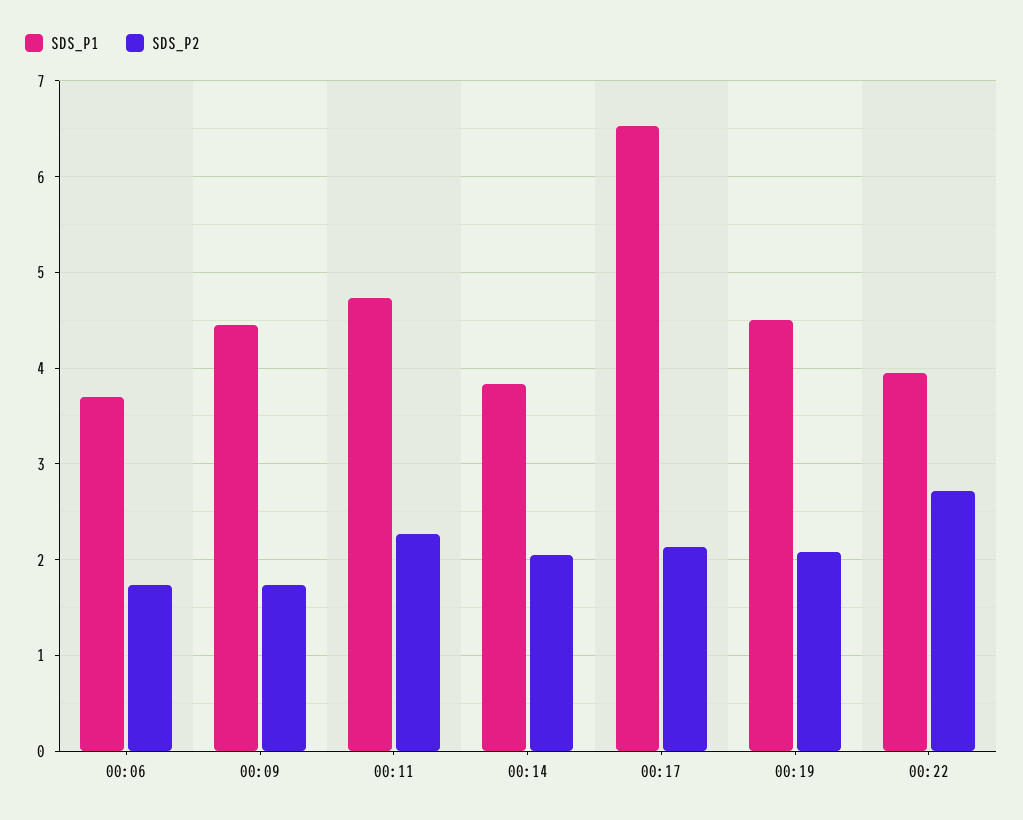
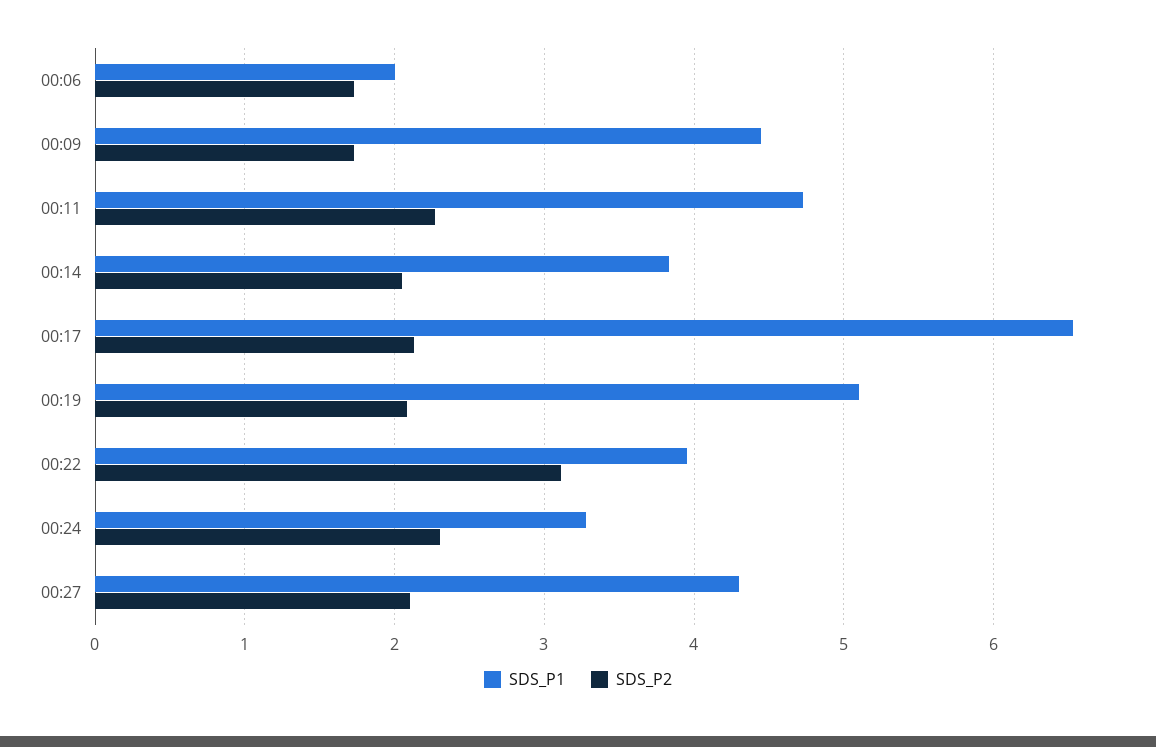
SDS_P1, 00:06: 3.7 -> 2
SDS_P1, 00:19: 4.5 -> 5.1
SDS_P2, 00:22: 2.7 -> 3.1
SDS_P1, 00:24: none -> 3.3
SDS_P2, 00:24: none -> 2.3
SDS_P1, 00:27: none -> 4.3
SDS_P2, 00:27: none -> 2.1

